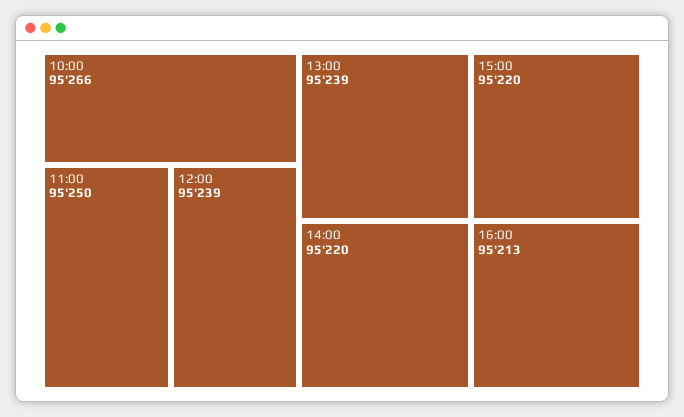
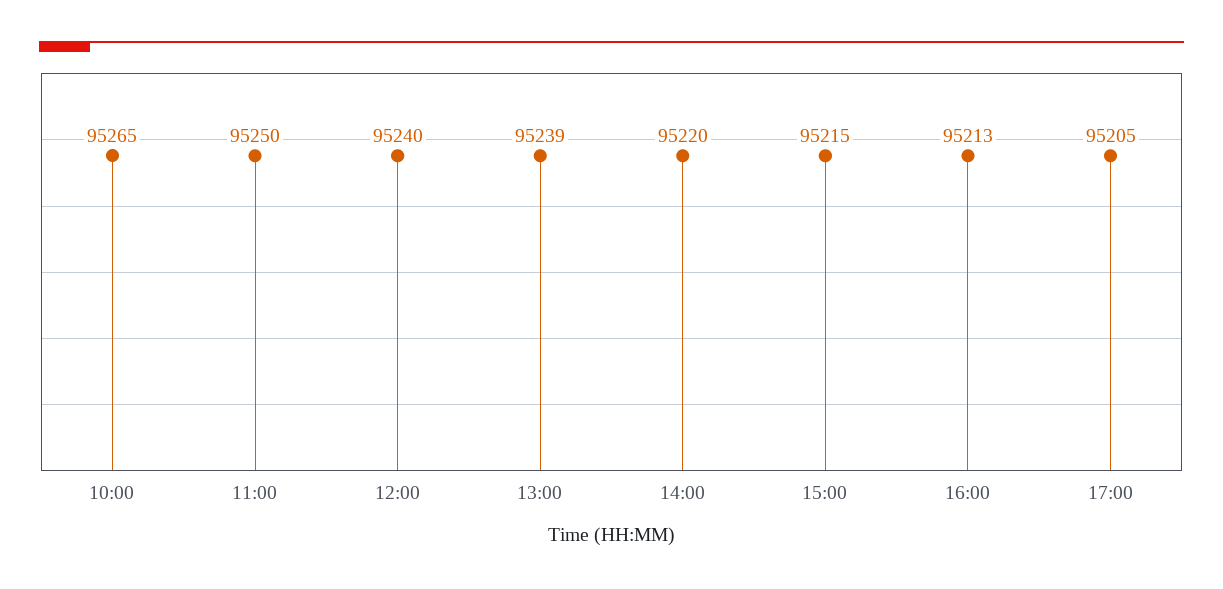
10:00: 95266 -> 95265
12:00: 95239 -> 95240
15:00: 95220 -> 95215
17:00: none -> 95205

